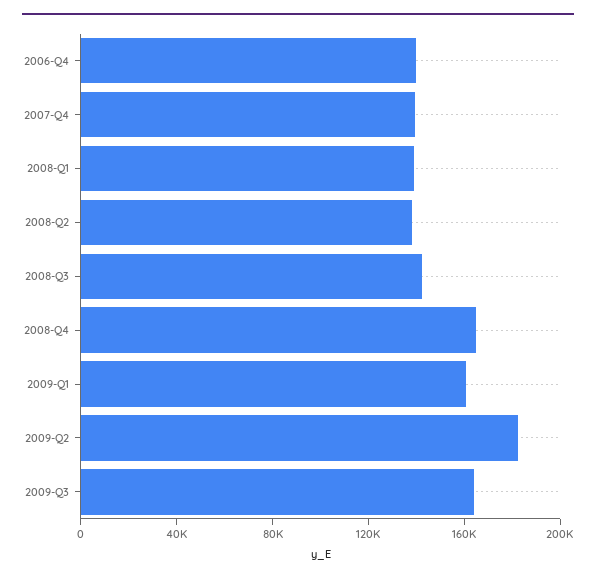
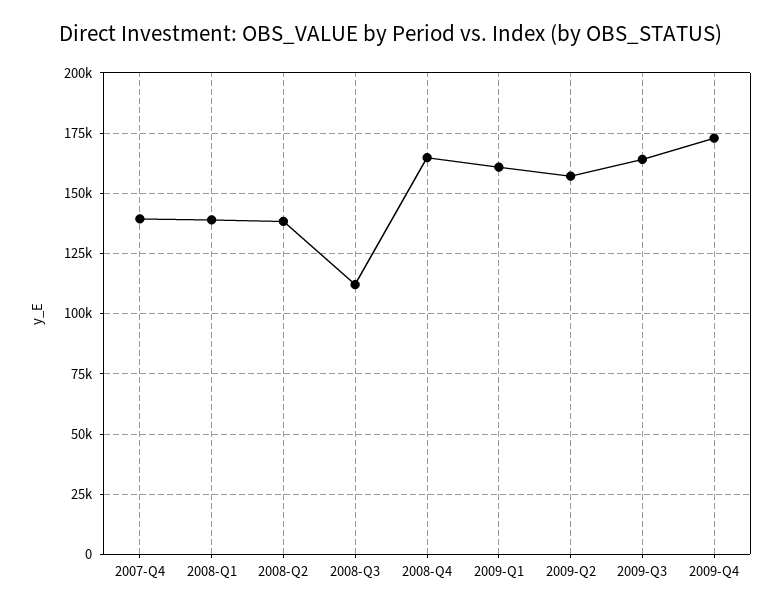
2006-Q4: 140000 -> none
2008-Q3: 140000 -> 112500
2009-Q2: 180000 -> 157500
2009-Q4: none -> 172500

